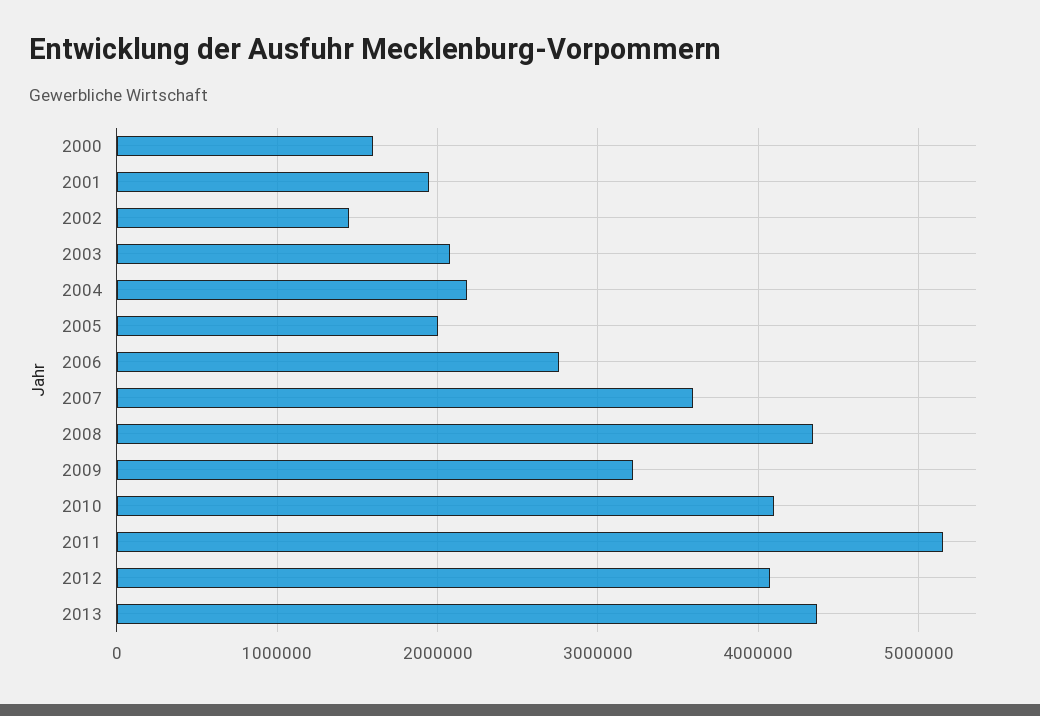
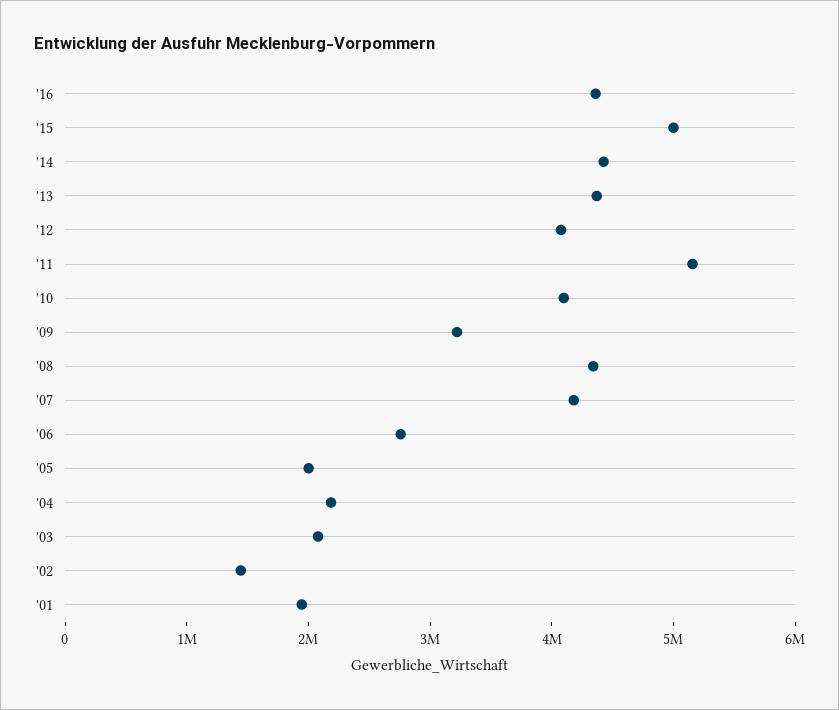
2000: 1600000 -> none
2007: 3600000 -> 4200000
'16: none -> 4400000
'15: none -> 5000000
'14: none -> 4400000

